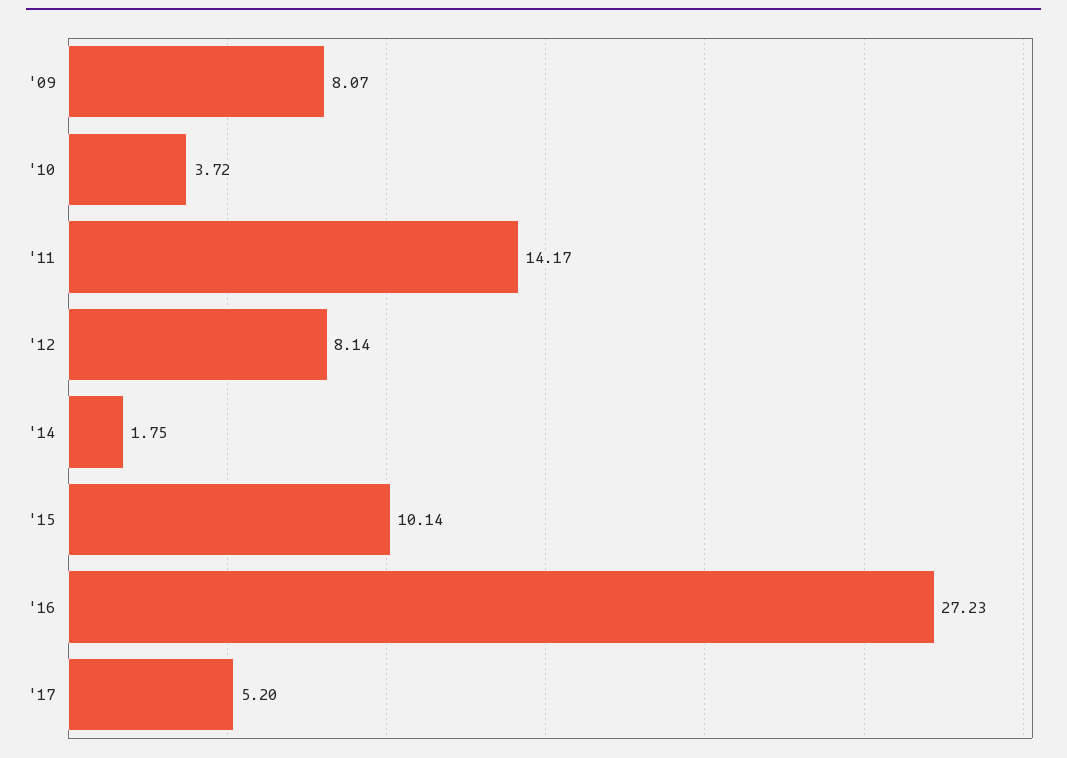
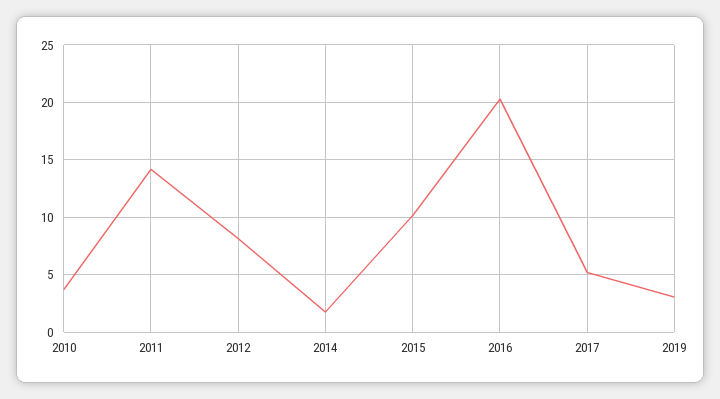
'09: 8.07 -> none
'16: 27.23 -> 20
2019: none -> 3

